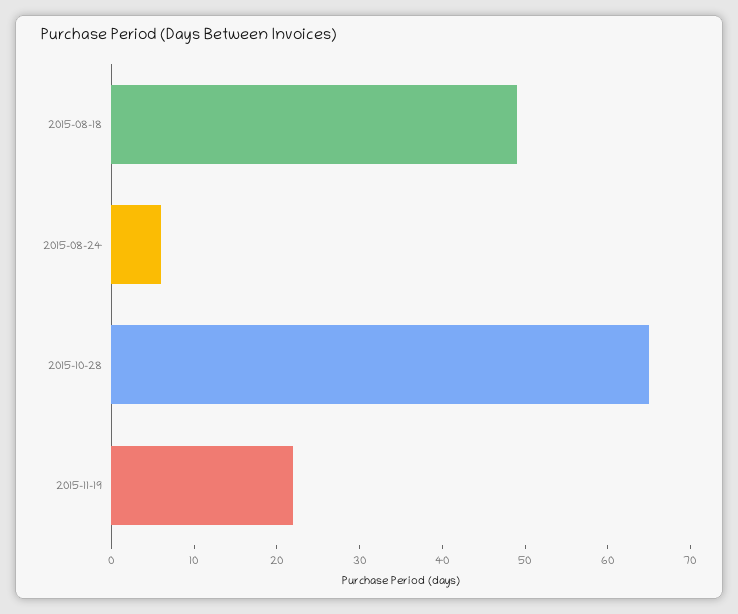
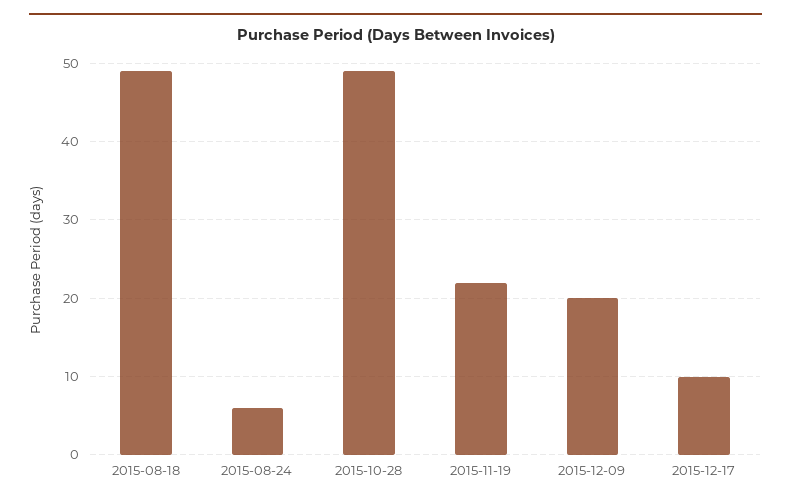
2015-10-28: 65 -> 49
2015-12-09: none -> 20
2015-12-17: none -> 10

